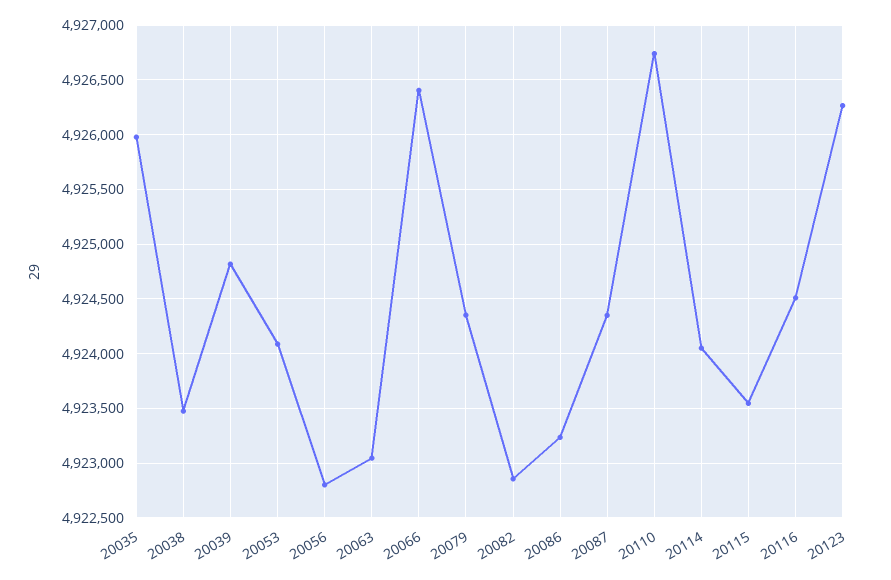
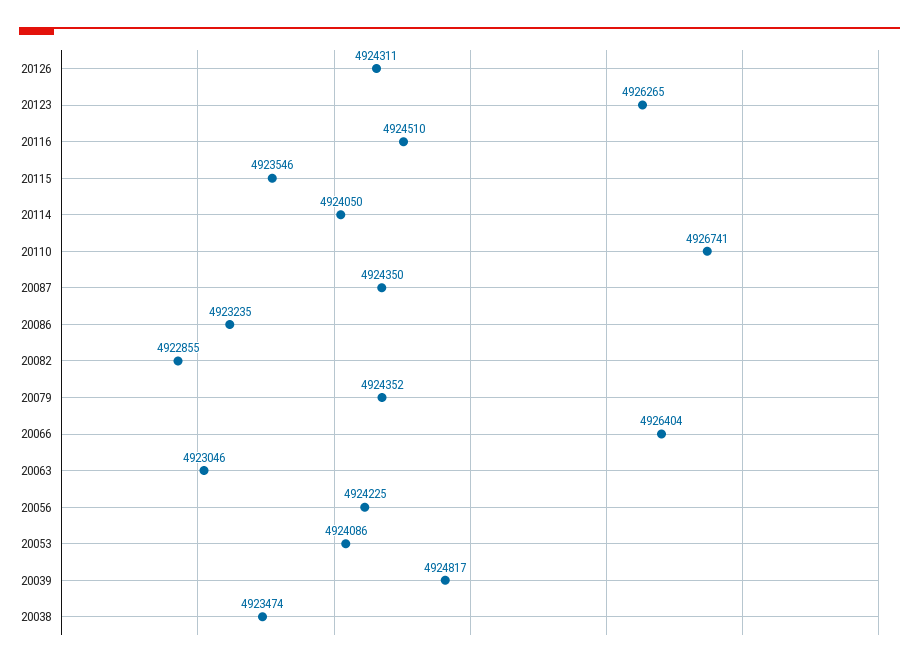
20035: 4926000 -> none
20056: 4922800 -> 4924225
20126: none -> 4924311

